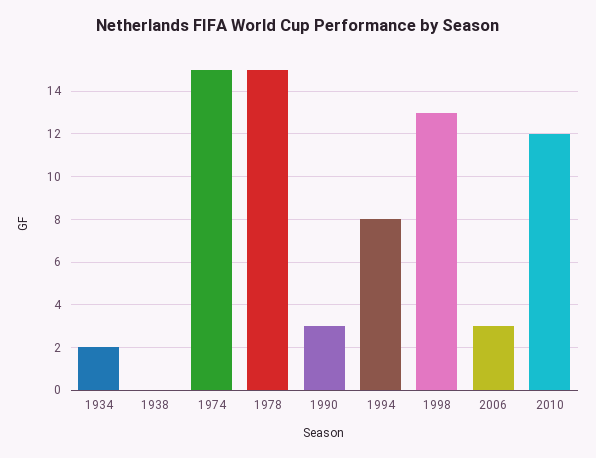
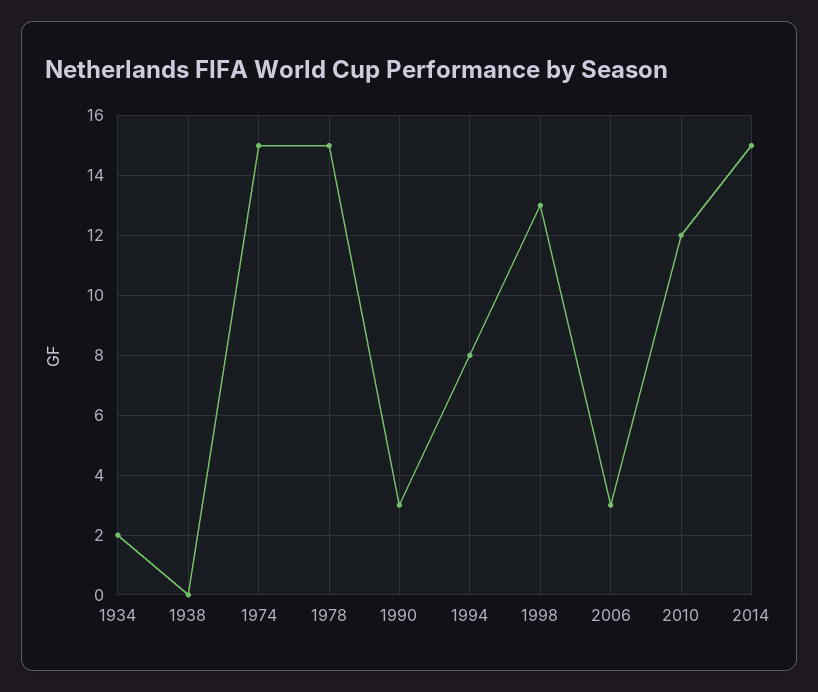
2014: none -> 15

